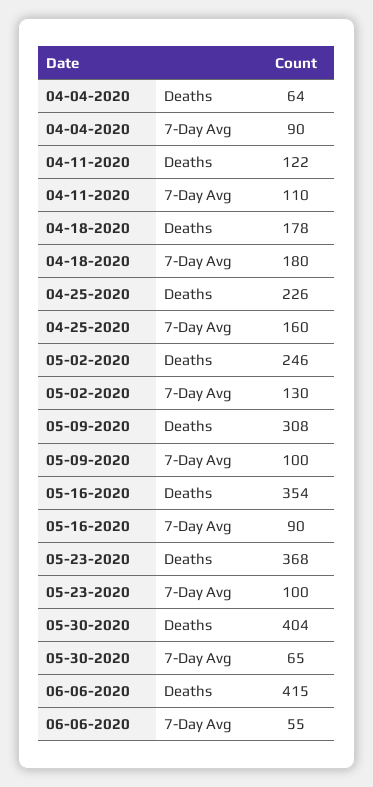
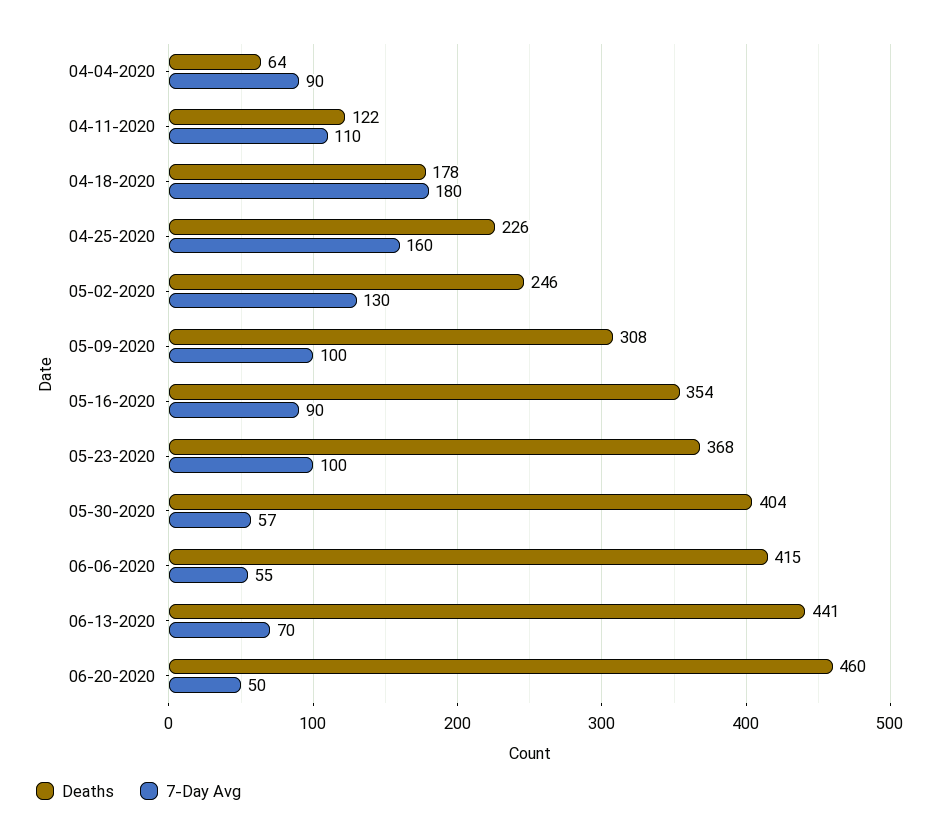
7-Day Avg, 05-30-2020: 65 -> 57
Deaths, 06-13-2020: none -> 441
7-Day Avg, 06-13-2020: none -> 70
Deaths, 06-20-2020: none -> 460
7-Day Avg, 06-20-2020: none -> 50

